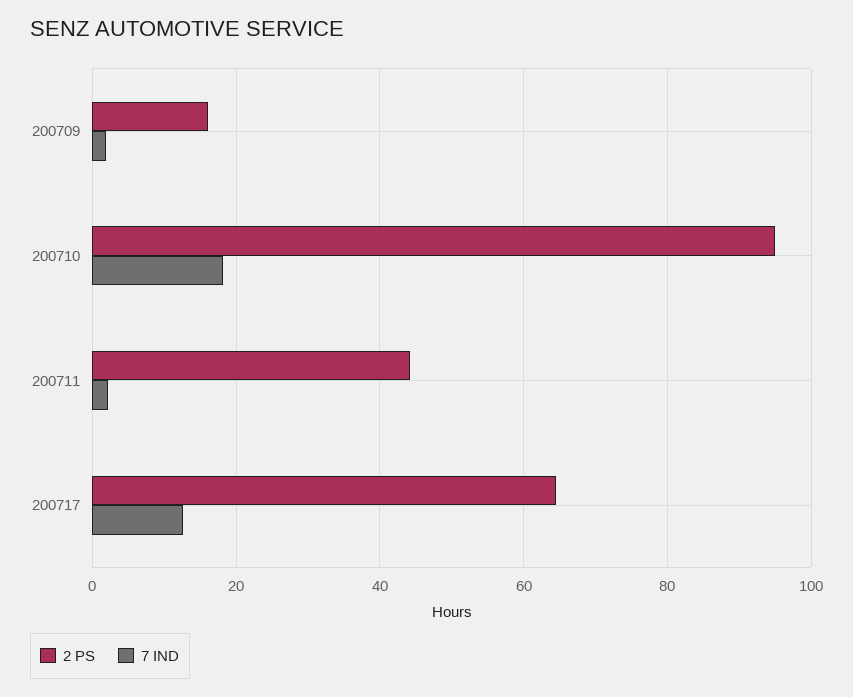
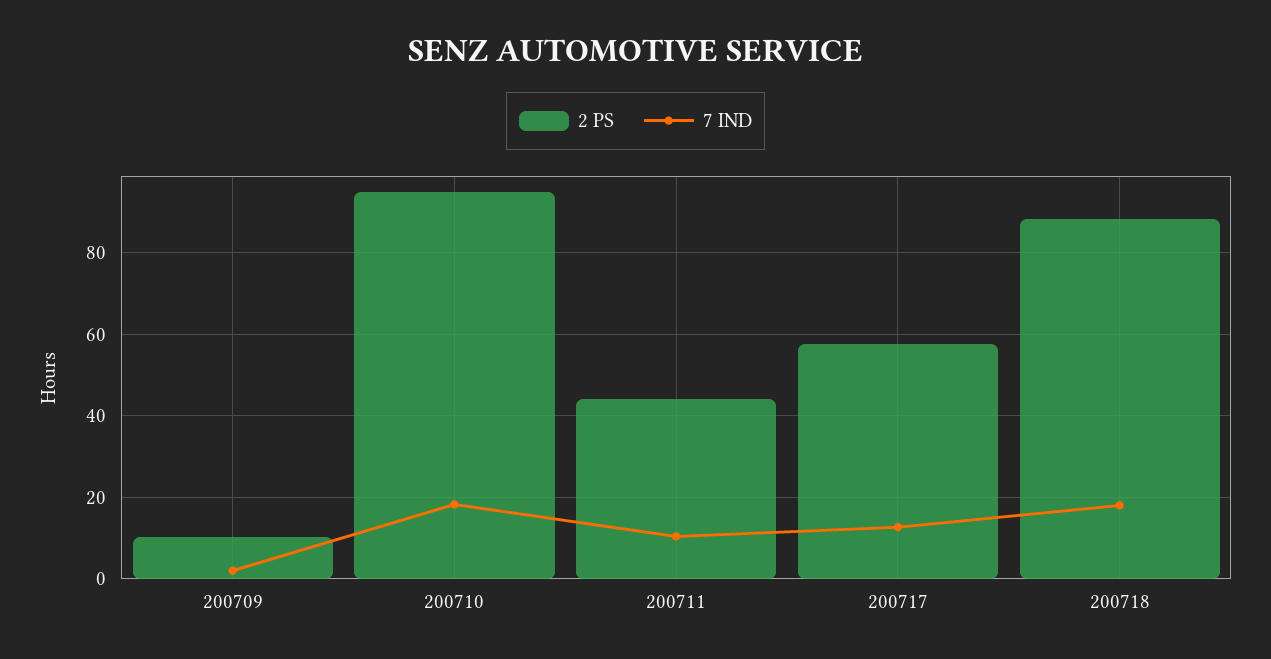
2 PS, 200709: 16 -> 10
7 IND, 200711: 2 -> 10
2 PS, 200717: 64 -> 58
2 PS, 200718: none -> 88
7 IND, 200718: none -> 18

